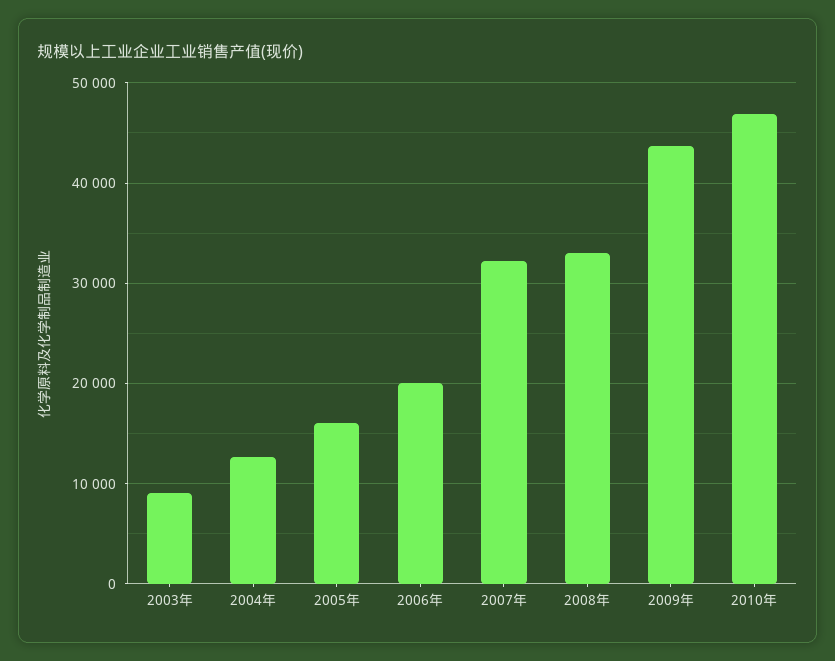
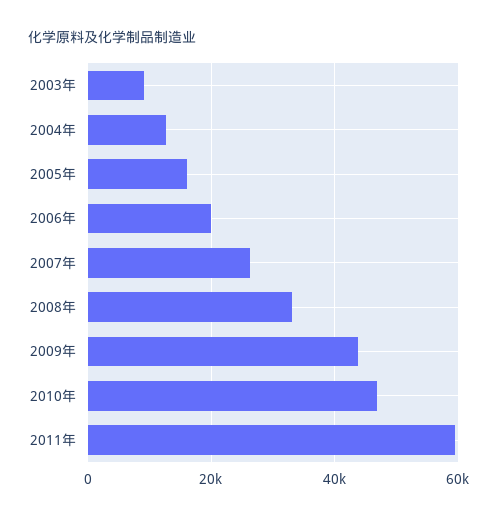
2007年: 32000 -> 26000
2011年: none -> 60000

